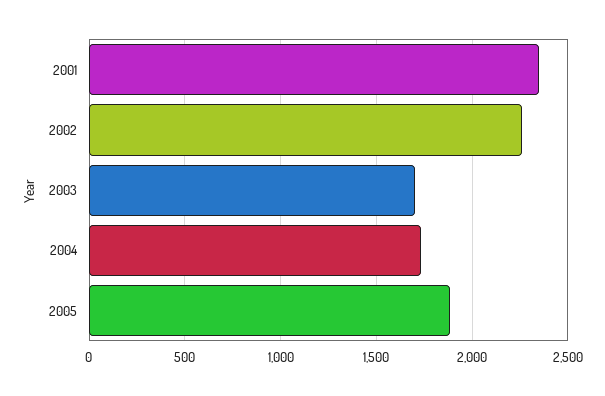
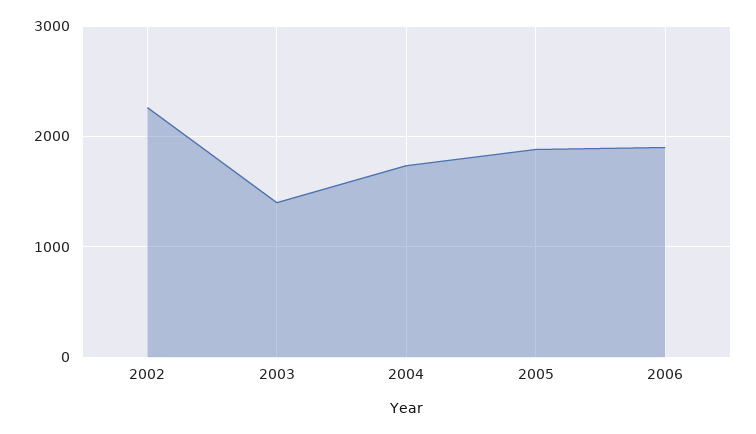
2001: 2350 -> none
2003: 1700 -> 1400
2006: none -> 1900

